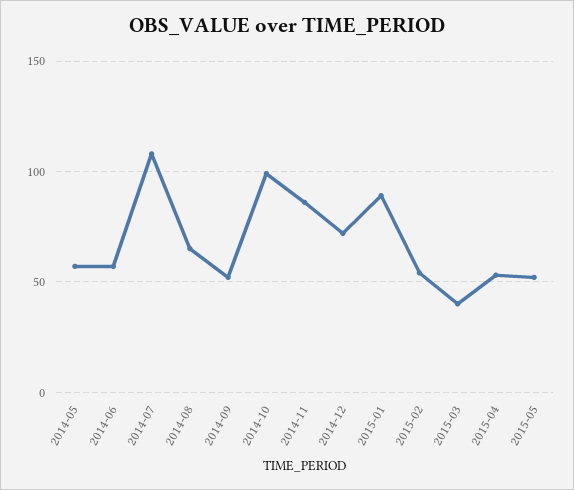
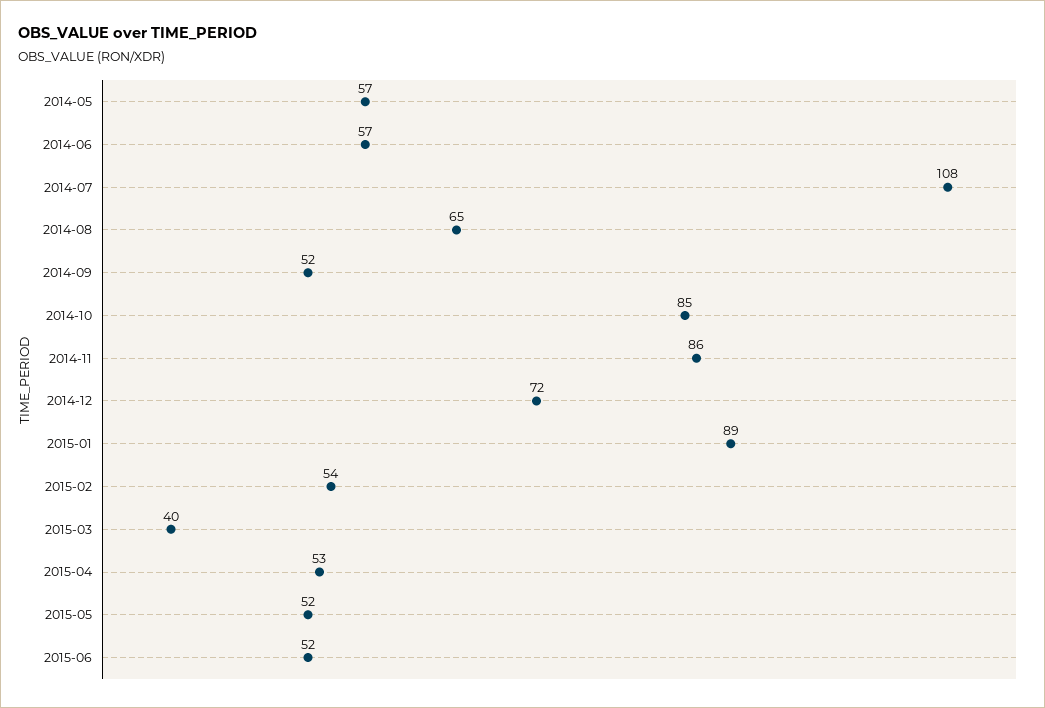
2014-10: 100 -> 85
2015-06: none -> 52

